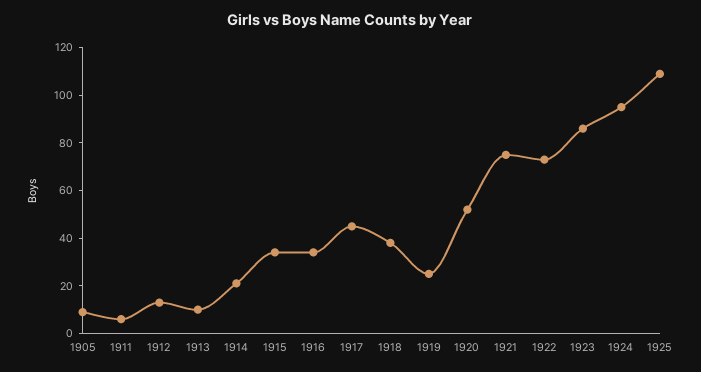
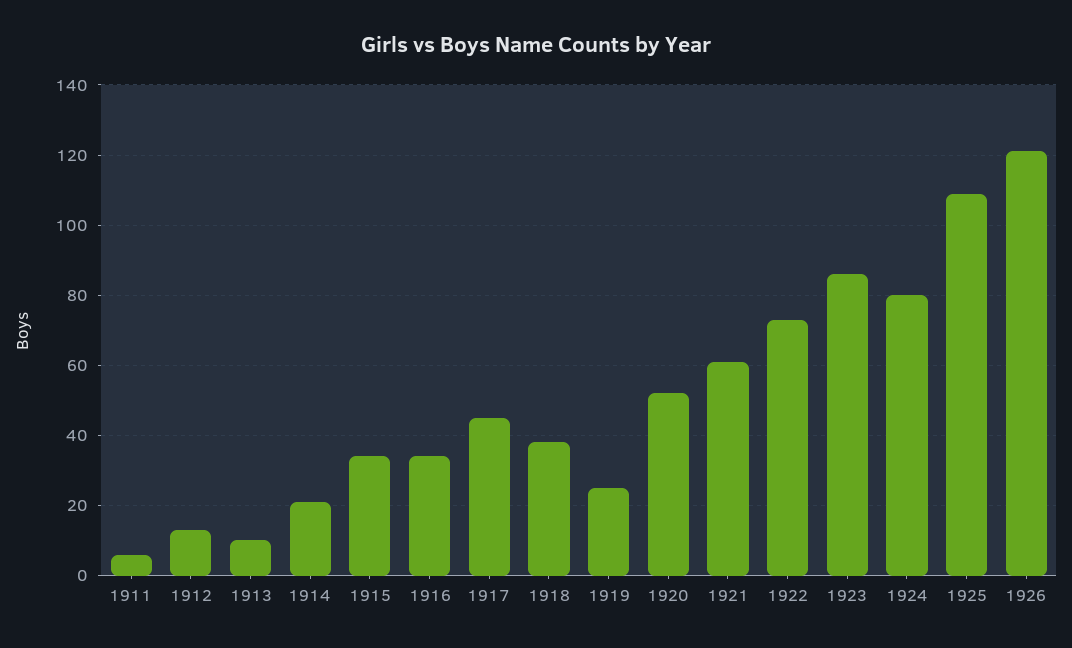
1905: 10 -> none
1921: 75 -> 60
1924: 95 -> 80
1926: none -> 120

